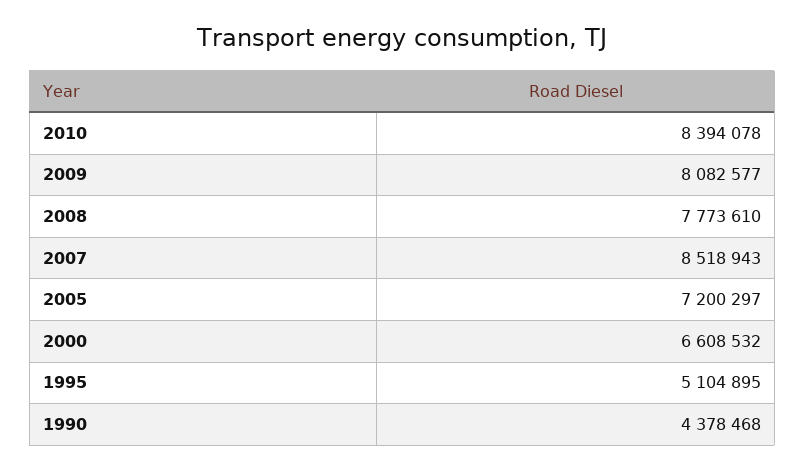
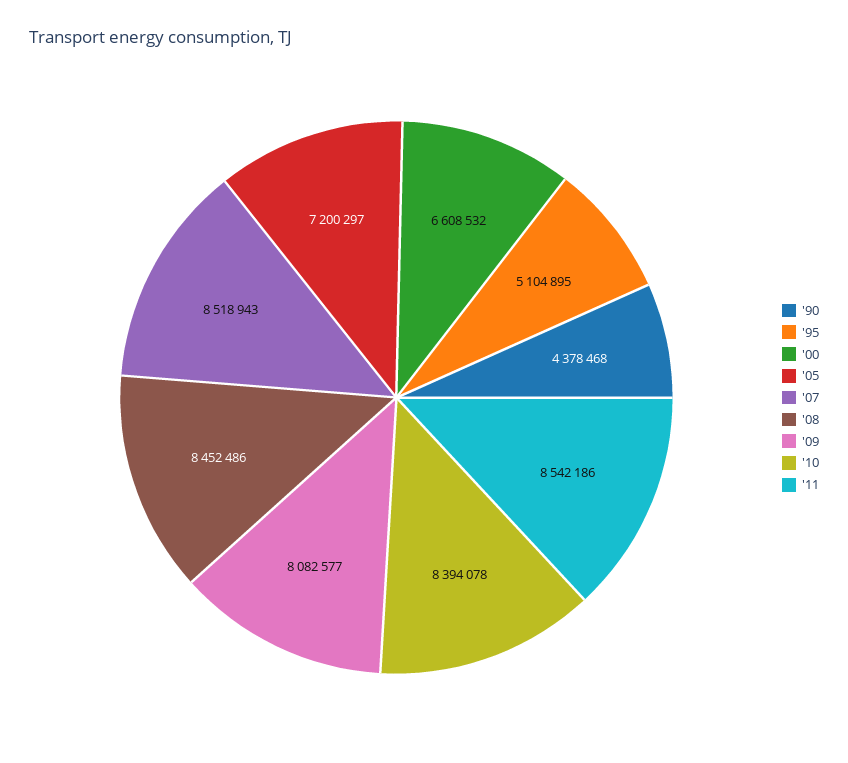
2008: 7773610 -> 8452486
'11: none -> 8542186

